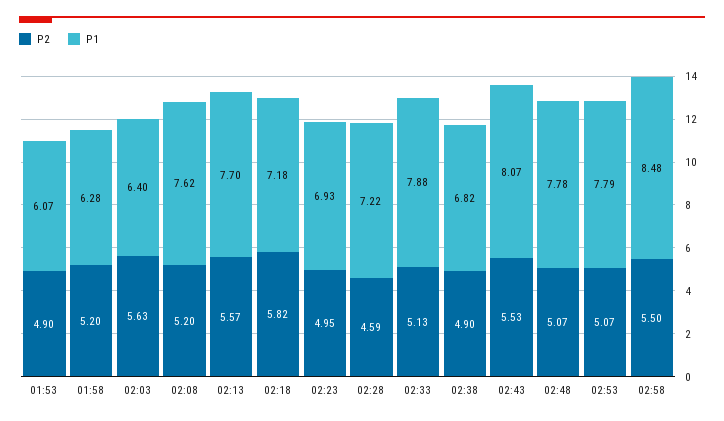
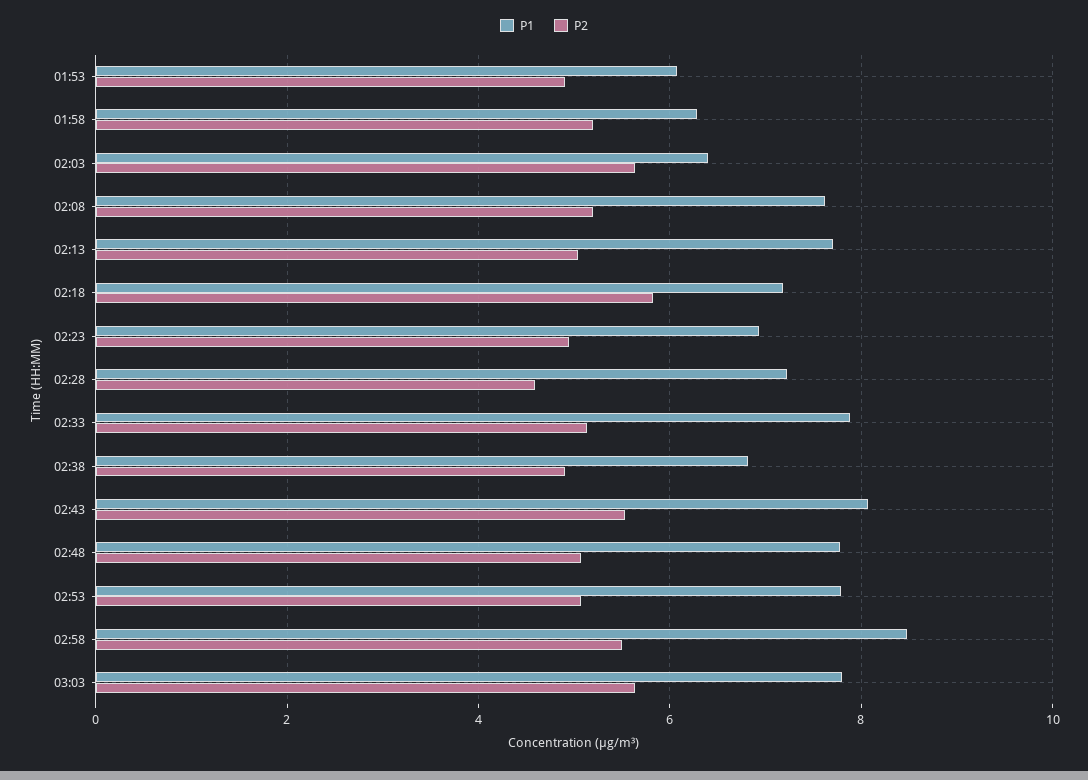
P2, 02:13: 5.57 -> 5
P1, 03:03: none -> 7.8
P2, 03:03: none -> 5.6

